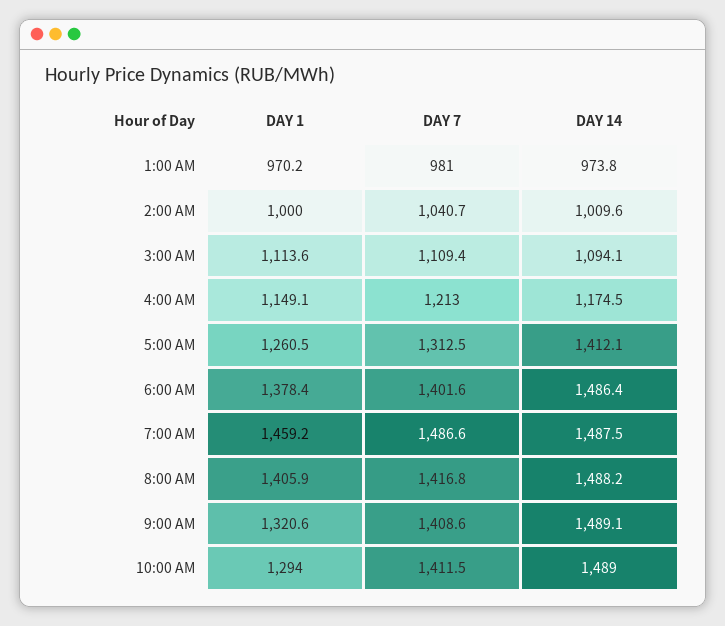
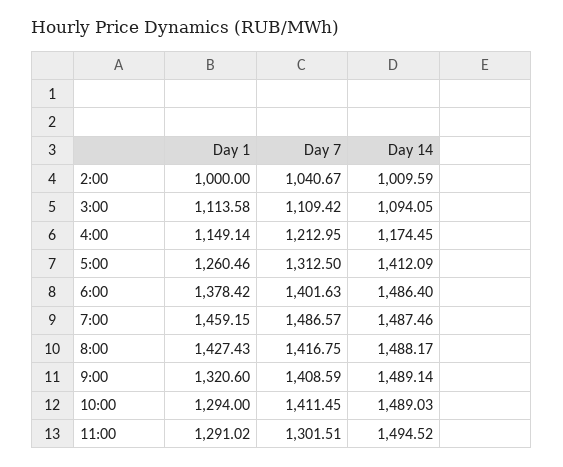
DAY 1, 1:00 AM: 970.2 -> none
DAY 7, 1:00 AM: 981 -> none
DAY 14, 1:00 AM: 973.8 -> none
DAY 1, 8:00 AM: 1405.9 -> 1427.43
DAY 1, 11:00: none -> 1291.02
DAY 7, 11:00: none -> 1301.51
DAY 14, 11:00: none -> 1494.52

